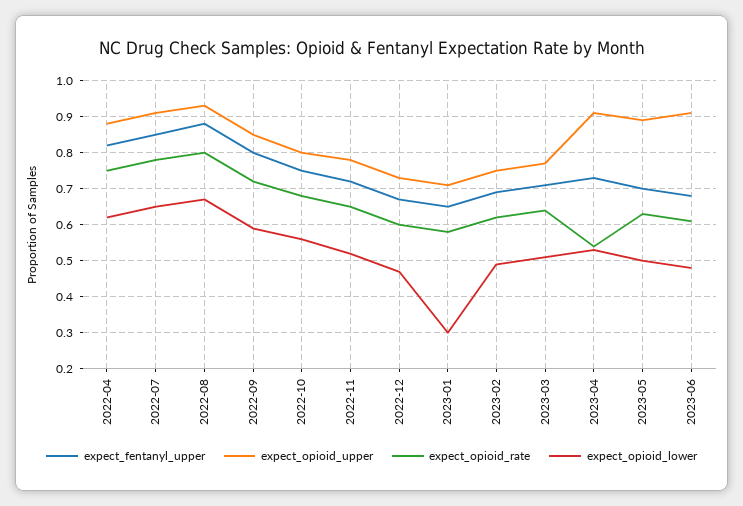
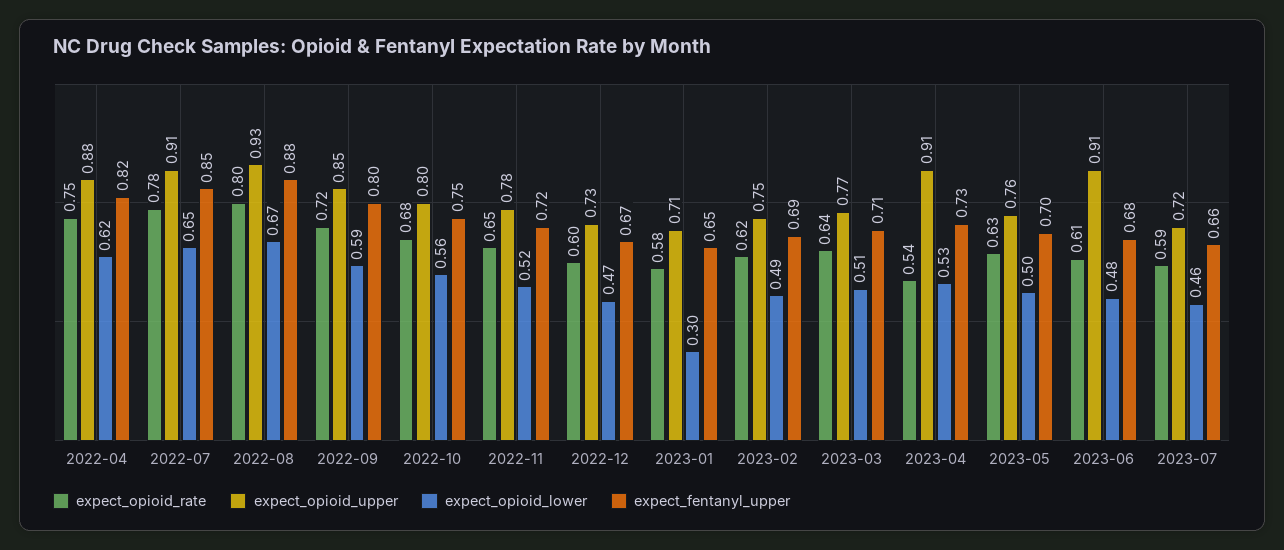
expect_opioid_upper, 2023-05: 0.9 -> 0.76
expect_opioid_rate, 2023-07: none -> 0.59
expect_opioid_upper, 2023-07: none -> 0.72
expect_opioid_lower, 2023-07: none -> 0.46
expect_fentanyl_upper, 2023-07: none -> 0.66

